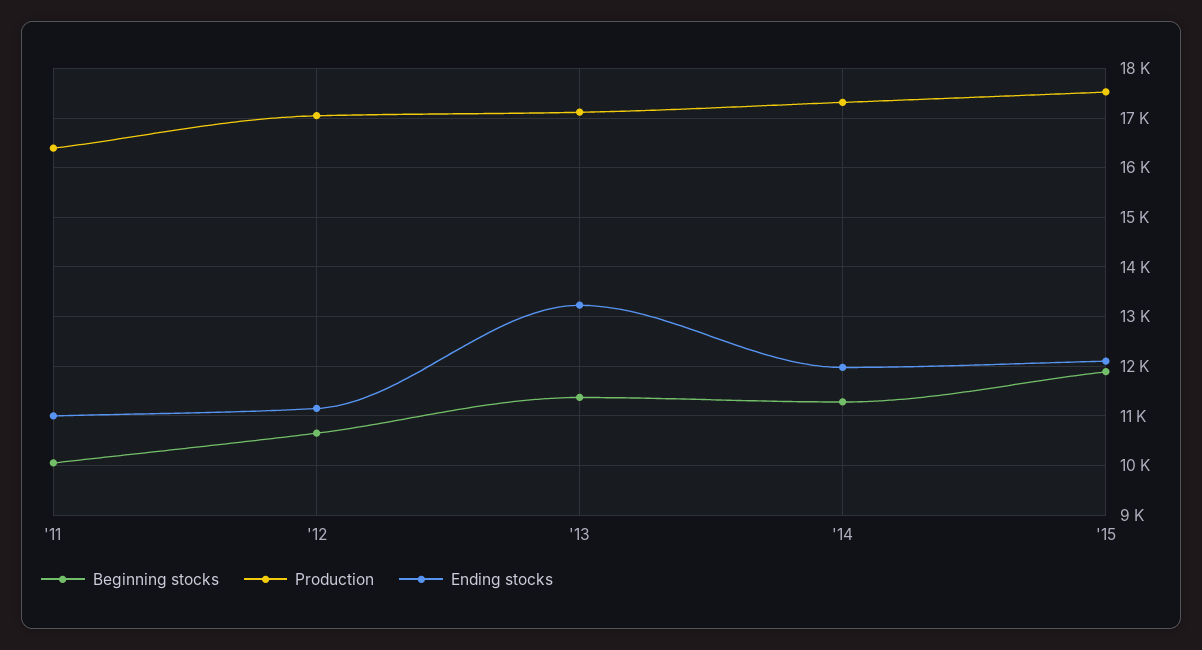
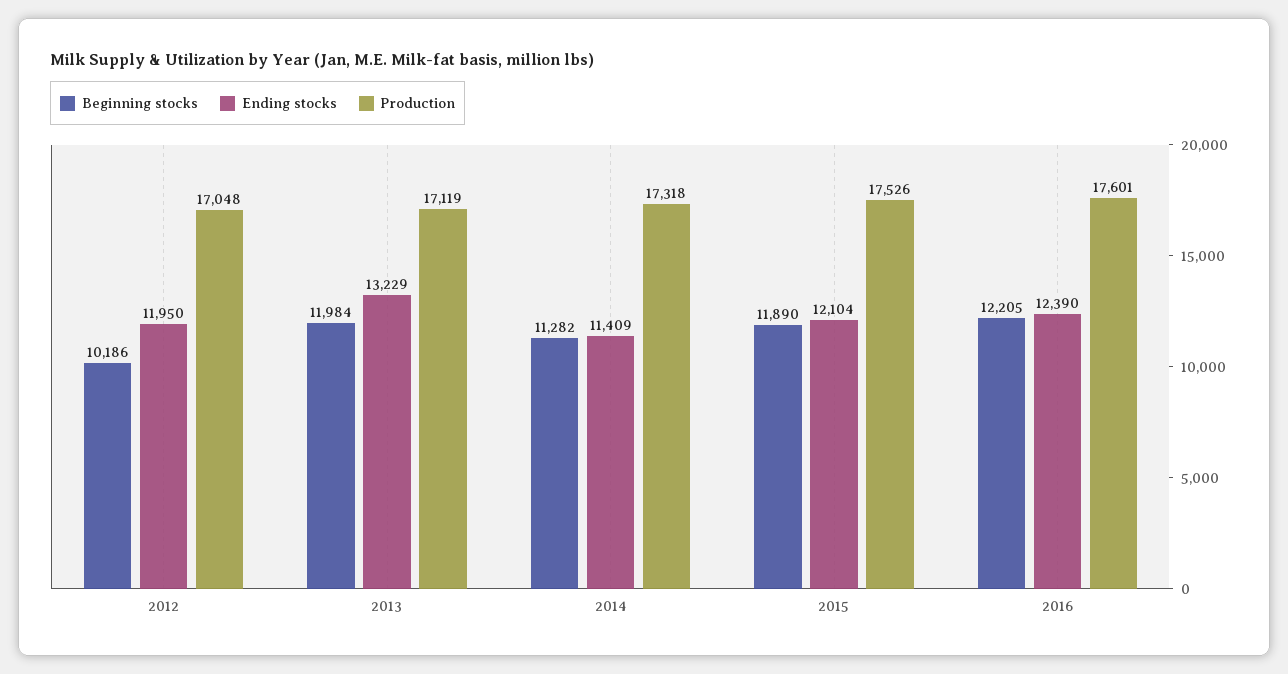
Beginning stocks, '11: 10000 -> none
Production, '11: 16400 -> none
Ending stocks, '11: 11000 -> none
Beginning stocks, '12: 10600 -> 10186
Ending stocks, '12: 11200 -> 11950
Beginning stocks, '13: 11400 -> 11984
Ending stocks, '14: 12000 -> 11409
Beginning stocks, 2016: none -> 12205
Ending stocks, 2016: none -> 12390
Production, 2016: none -> 17601

